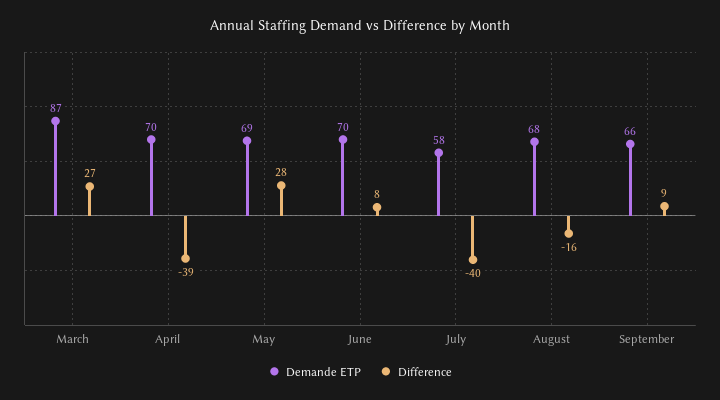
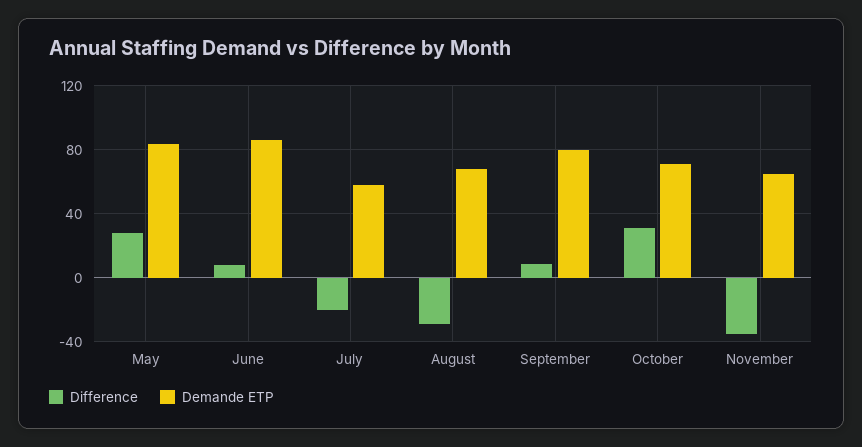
Demande ETP, March: 87 -> none
Difference, March: 27 -> none
Demande ETP, April: 70 -> none
Difference, April: -39 -> none
Demande ETP, May: 69 -> 85
Demande ETP, June: 70 -> 85
Difference, July: -40 -> -20
Difference, August: -16 -> -30
Demande ETP, September: 66 -> 80
Difference, October: none -> 30
Demande ETP, October: none -> 70
Difference, November: none -> -35
Demande ETP, November: none -> 65

